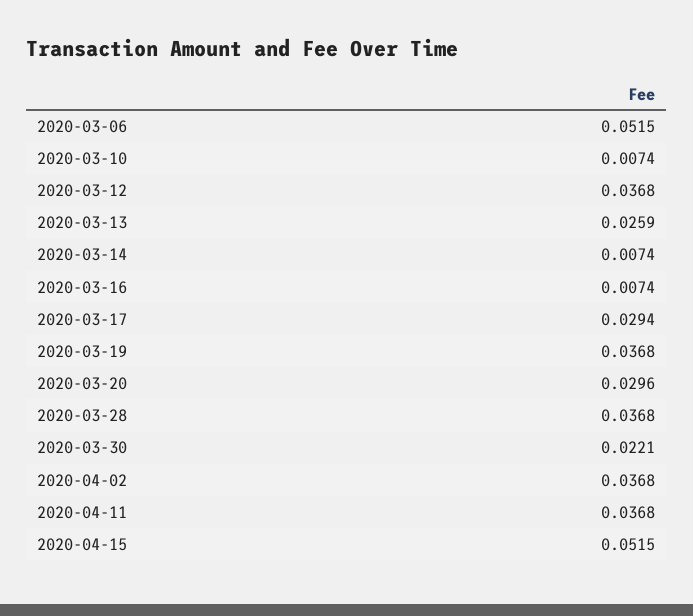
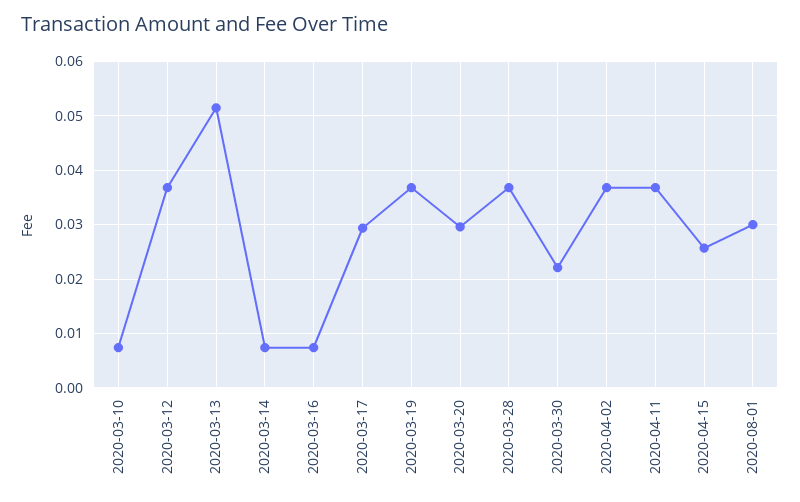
2020-03-06: 0.0515 -> none
2020-03-13: 0.0259 -> 0.052
2020-04-15: 0.0515 -> 0.026
2020-08-01: none -> 0.03

